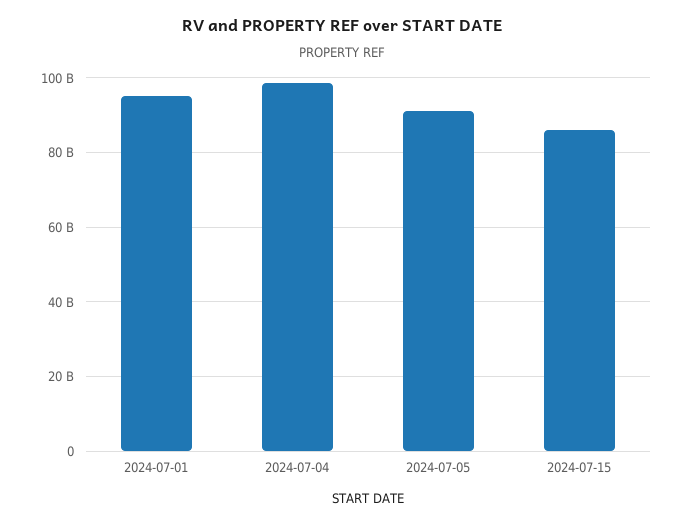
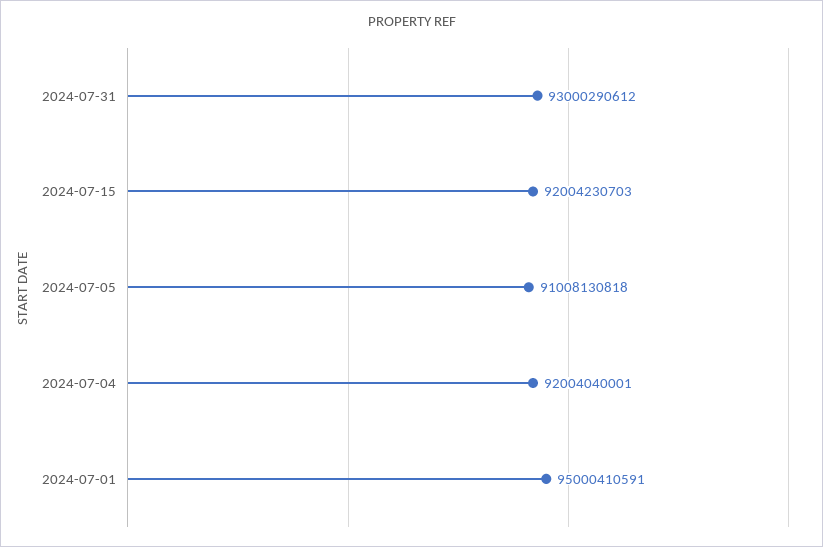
2024-07-04: 98000000000 -> 92004040001
2024-07-15: 86000000000 -> 92004230703
2024-07-31: none -> 93000290612

